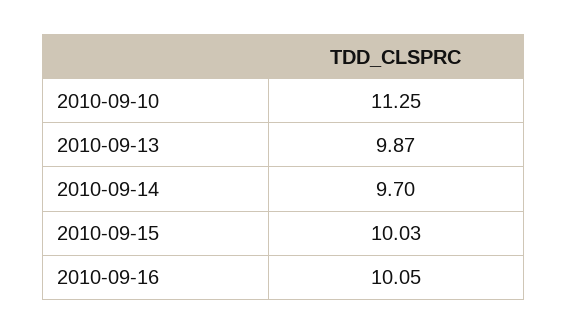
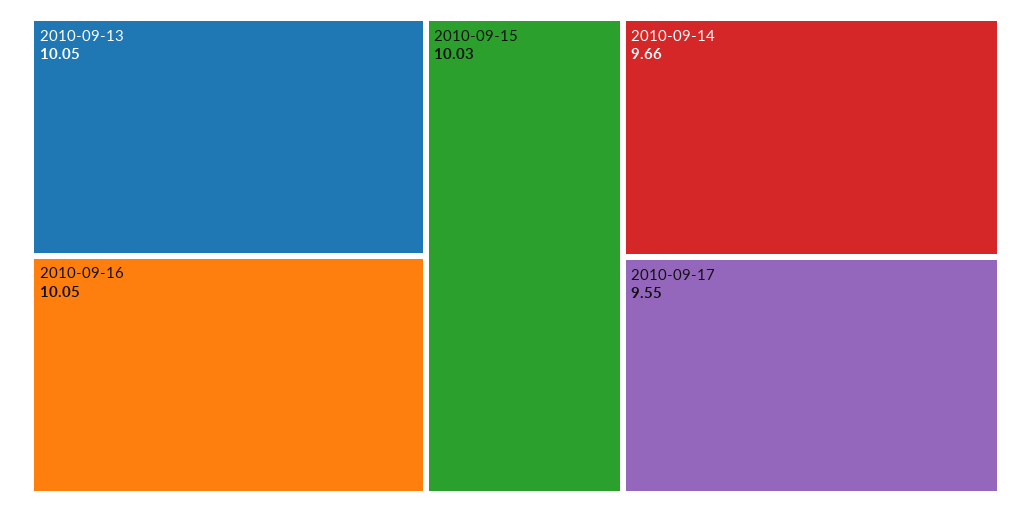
2010-09-10: 11.25 -> none
2010-09-13: 9.87 -> 10.05
2010-09-14: 9.7 -> 9.66
2010-09-17: none -> 9.55

